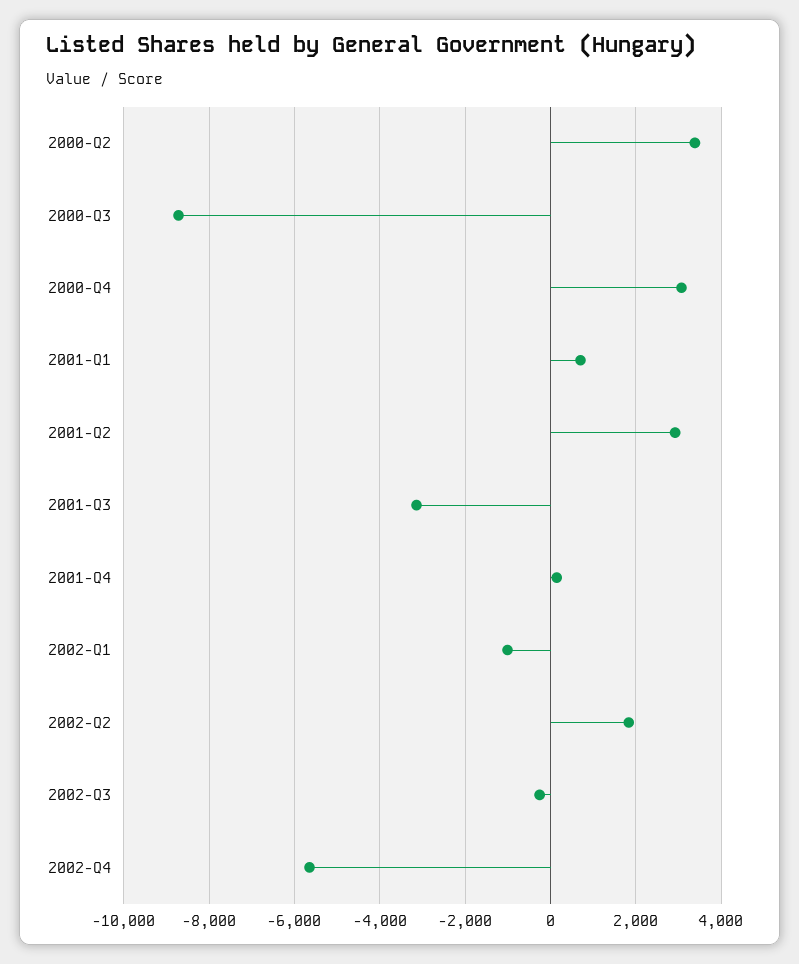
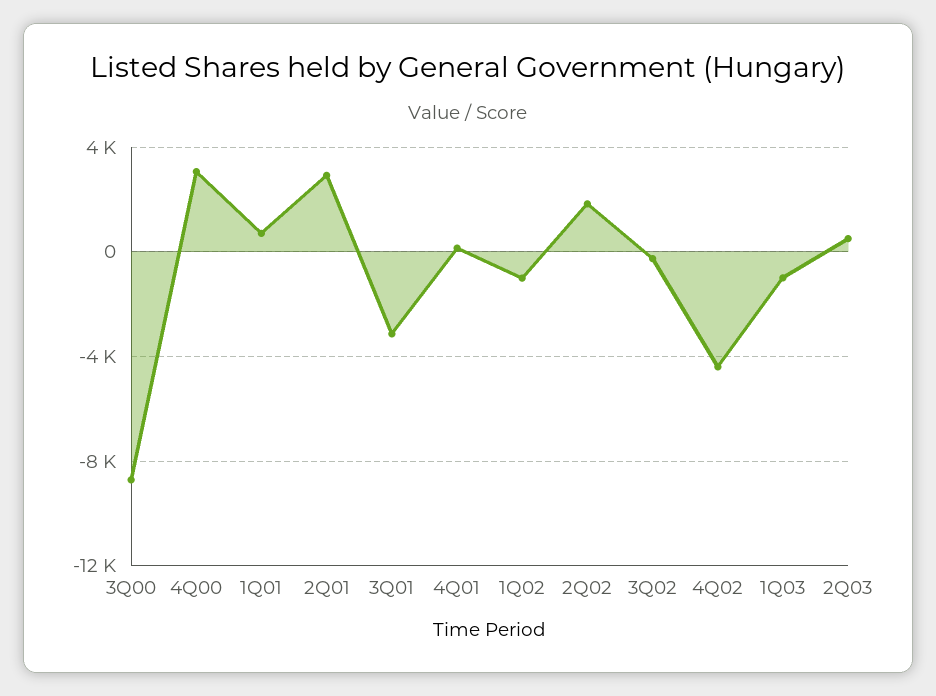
2000-Q2: 3400 -> none
2002-Q4: -5600 -> -4500
1Q03: none -> -1000
2Q03: none -> 500

